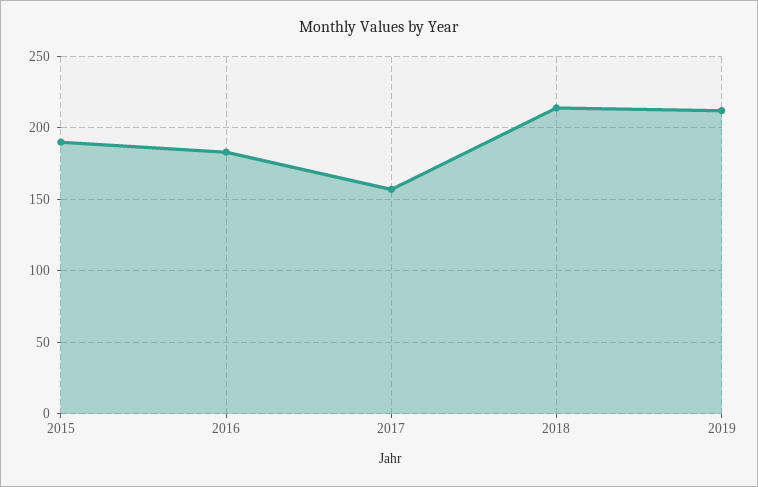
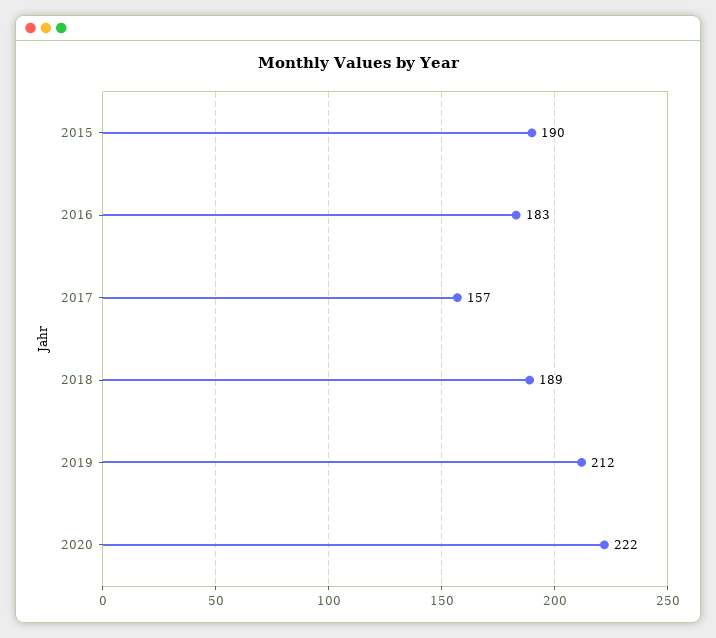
2018: 215 -> 189
2020: none -> 222

